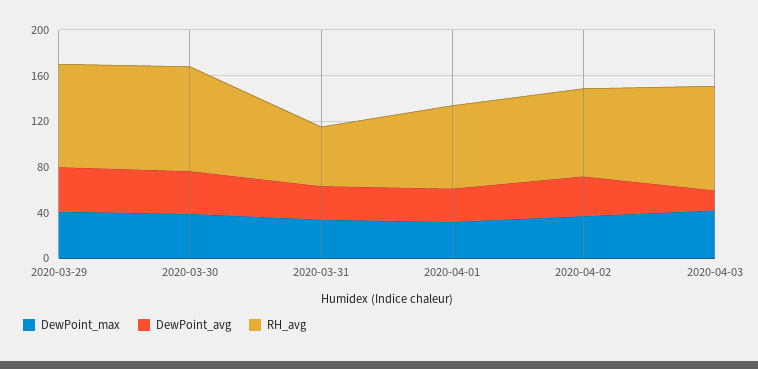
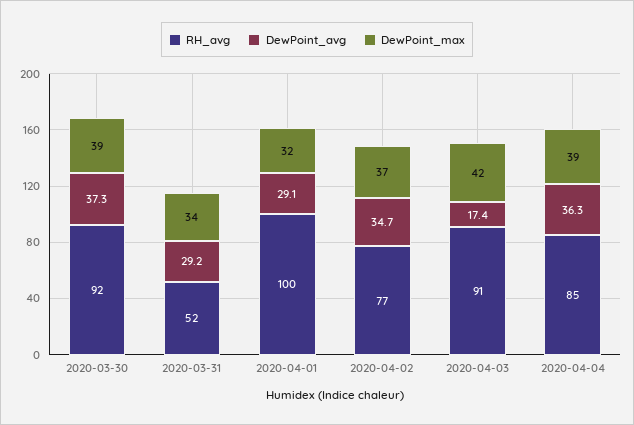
DewPoint_max, 2020-03-29: 40 -> none
DewPoint_avg, 2020-03-29: 40 -> none
RH_avg, 2020-03-29: 90 -> none
RH_avg, 2020-04-01: 70 -> 100
RH_avg, 2020-04-04: none -> 85
DewPoint_avg, 2020-04-04: none -> 36.3
DewPoint_max, 2020-04-04: none -> 39

